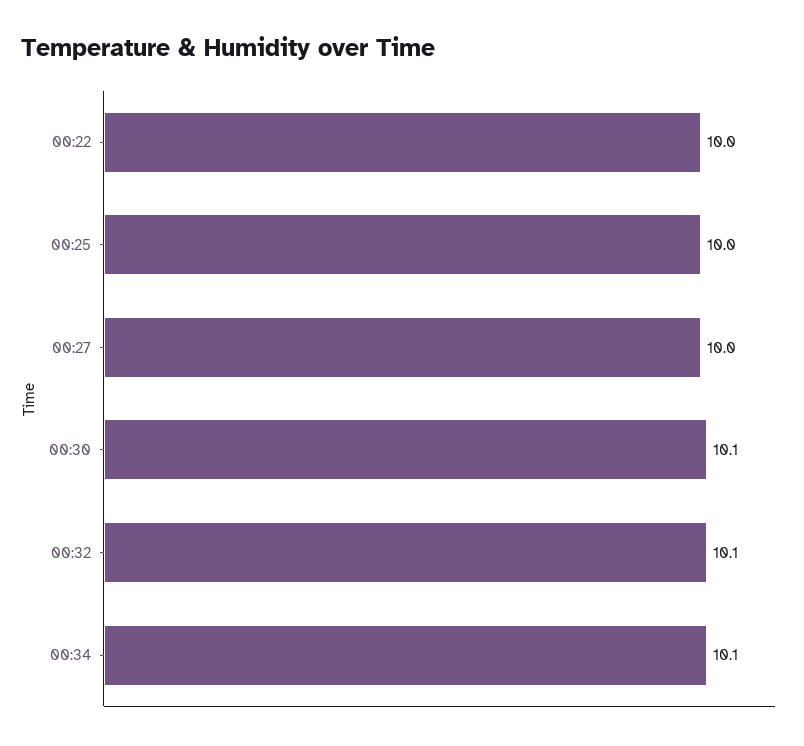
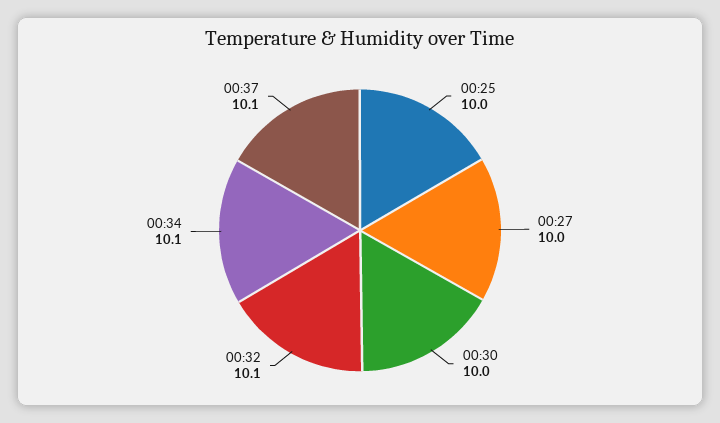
00:22: 10 -> none
00:30: 10.1 -> 10
00:37: none -> 10.1

